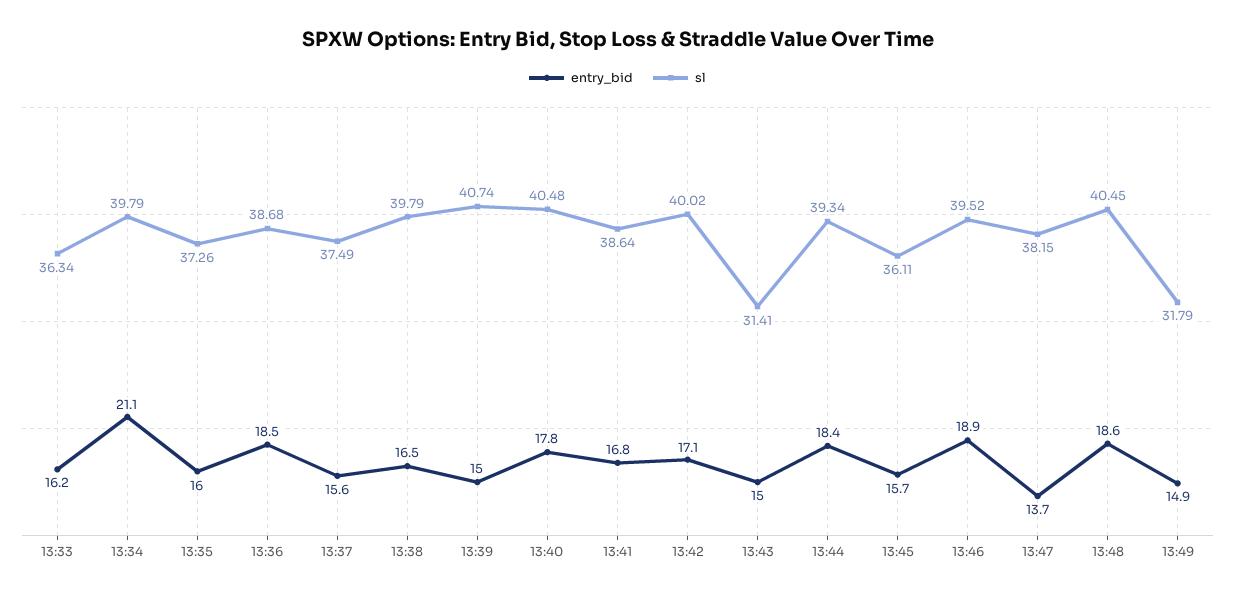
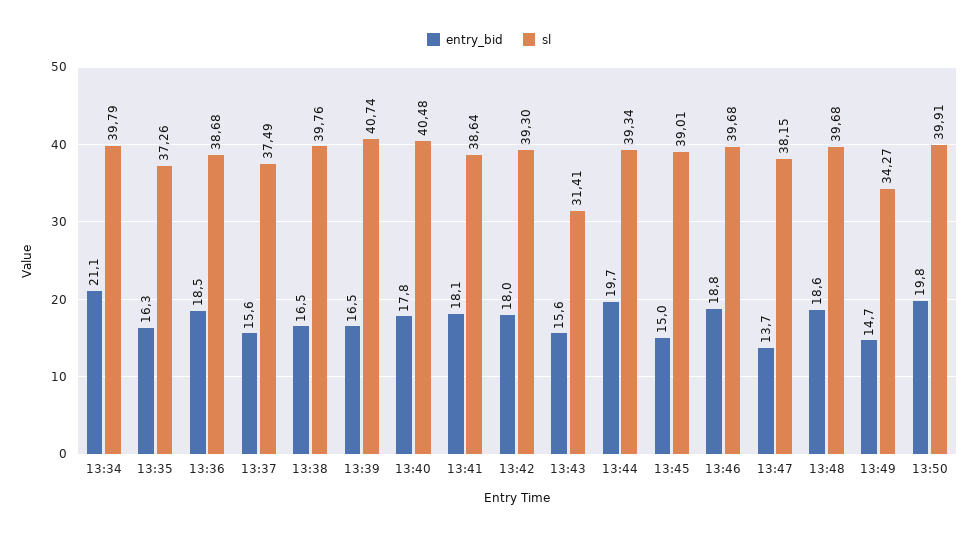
entry_bid, 13:33: 16.2 -> none
sl, 13:33: 36.34 -> none
entry_bid, 13:35: 16 -> 16.3
sl, 13:38: 39.79 -> 39.76
entry_bid, 13:39: 15 -> 16.5
entry_bid, 13:41: 16.8 -> 18.1
entry_bid, 13:42: 17.1 -> 18
sl, 13:42: 40.02 -> 39.3
entry_bid, 13:43: 15 -> 15.6
entry_bid, 13:44: 18.4 -> 19.7
entry_bid, 13:45: 15.7 -> 15
sl, 13:45: 36.11 -> 39.01
entry_bid, 13:46: 18.9 -> 18.8
sl, 13:46: 39.52 -> 39.68
sl, 13:48: 40.45 -> 39.68
entry_bid, 13:49: 14.9 -> 14.7
sl, 13:49: 31.79 -> 34.27
entry_bid, 13:50: none -> 19.8
sl, 13:50: none -> 39.91

